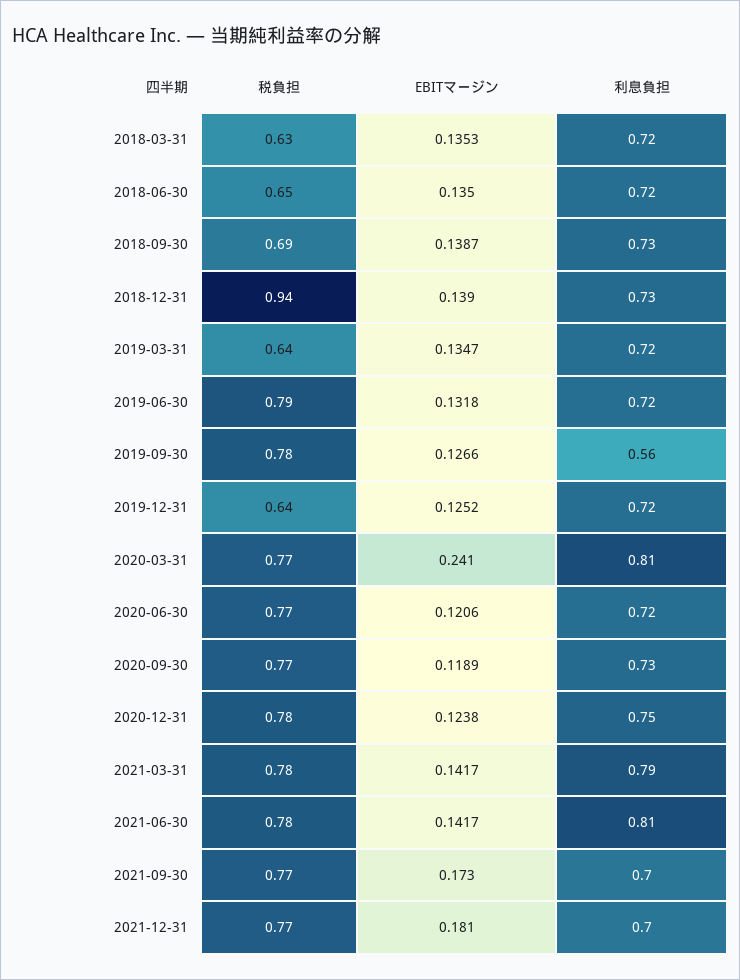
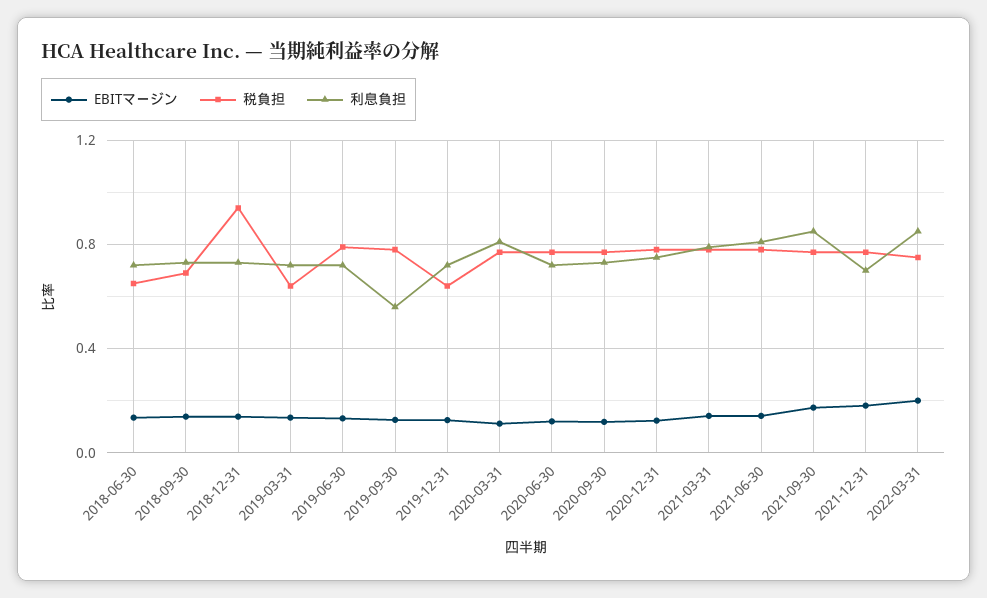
税負担, 2018-03-31: 0.63 -> none
EBITマージン, 2018-03-31: 0.1353 -> none
利息負担, 2018-03-31: 0.72 -> none
EBITマージン, 2020-03-31: 0.241 -> 0.1
利息負担, 2021-09-30: 0.7 -> 0.85
EBITマージン, 2022-03-31: none -> 0.2
税負担, 2022-03-31: none -> 0.75
利息負担, 2022-03-31: none -> 0.85

